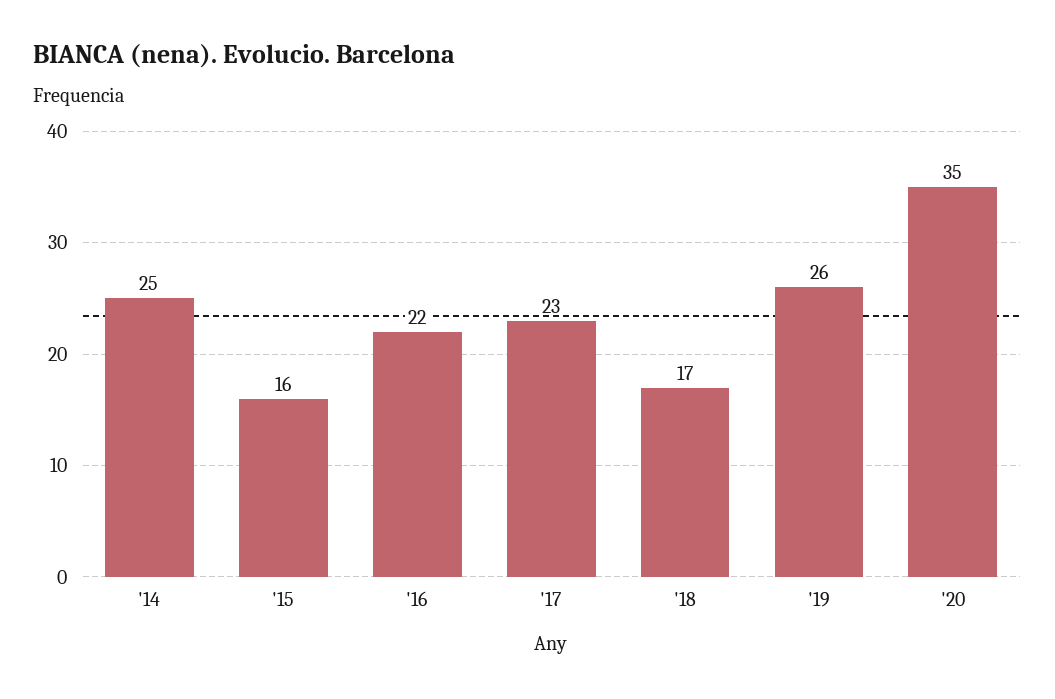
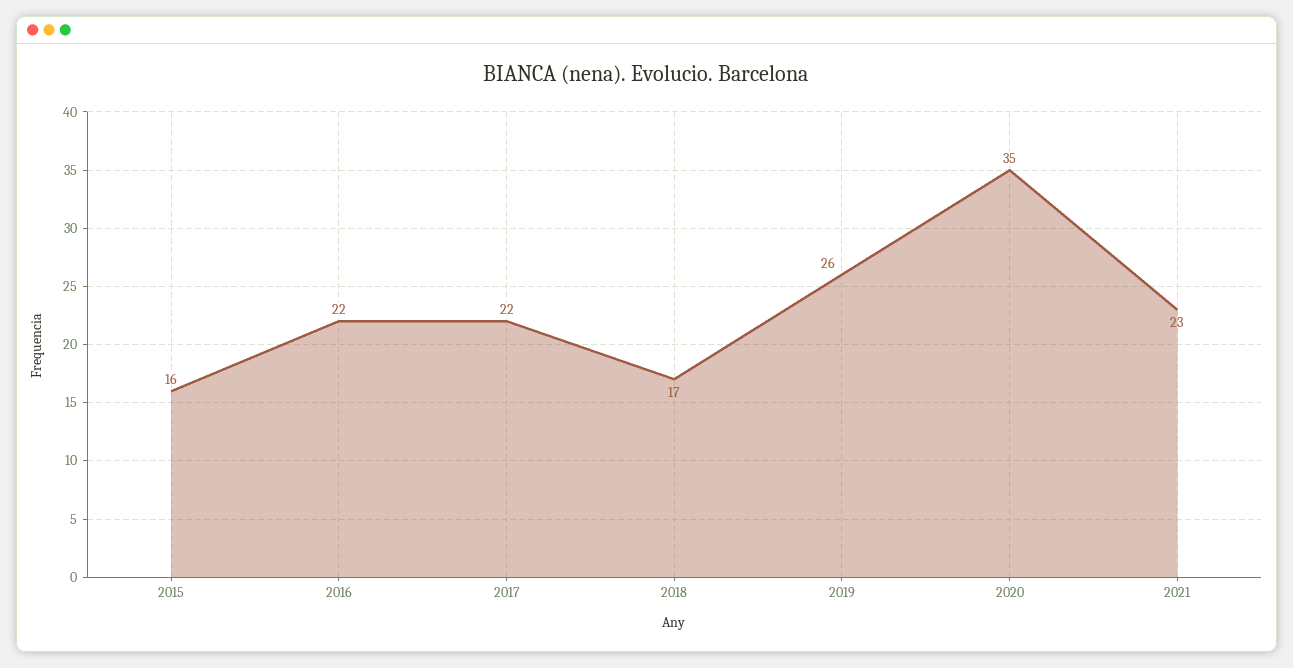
'14: 25 -> none
'17: 23 -> 22
2021: none -> 23

